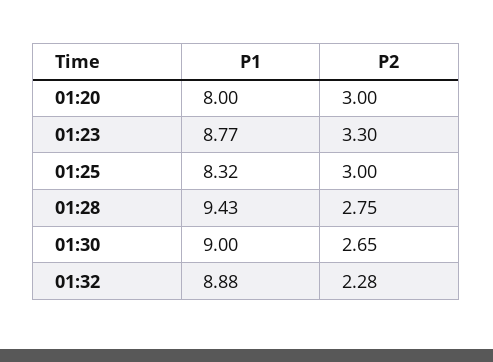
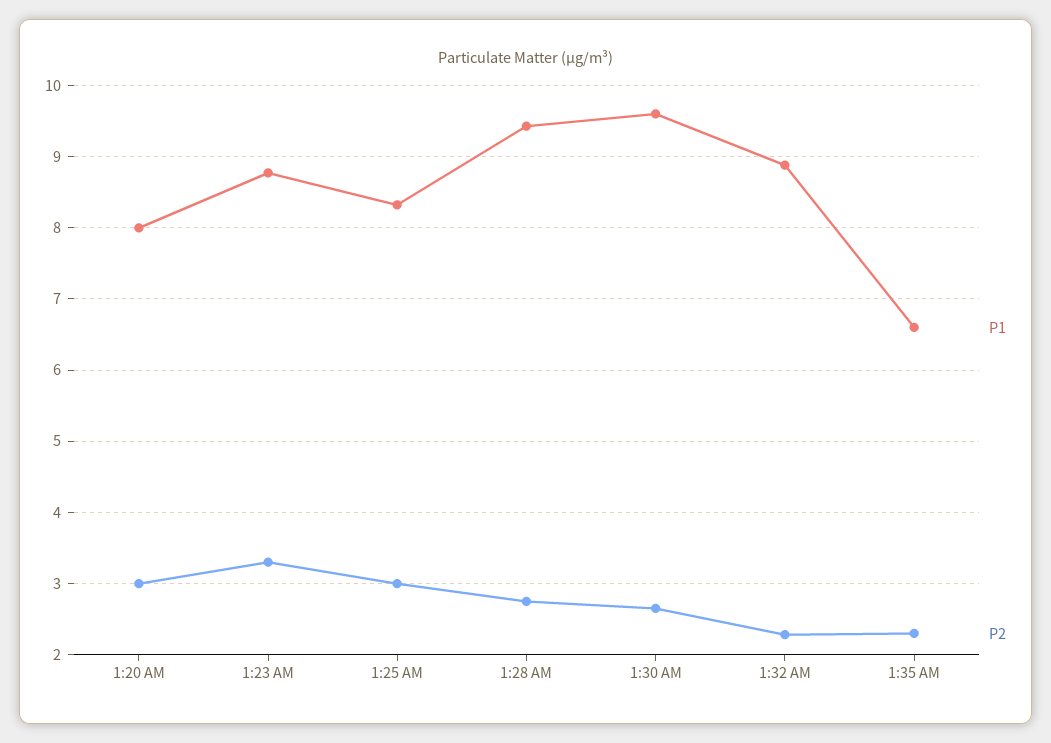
P1, 01:30: 9 -> 9.6
P1, 1:35 AM: none -> 6.6
P2, 1:35 AM: none -> 2.3

